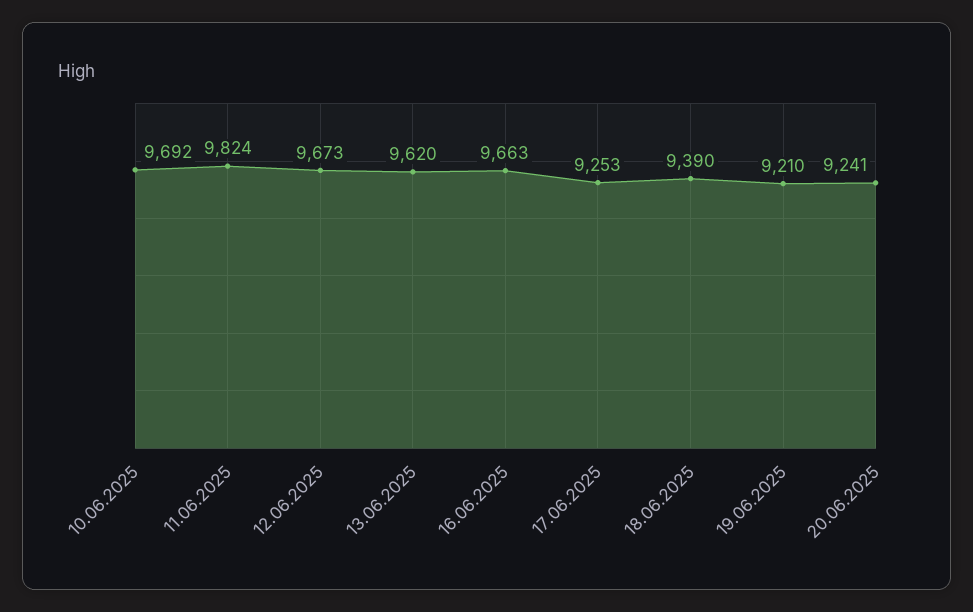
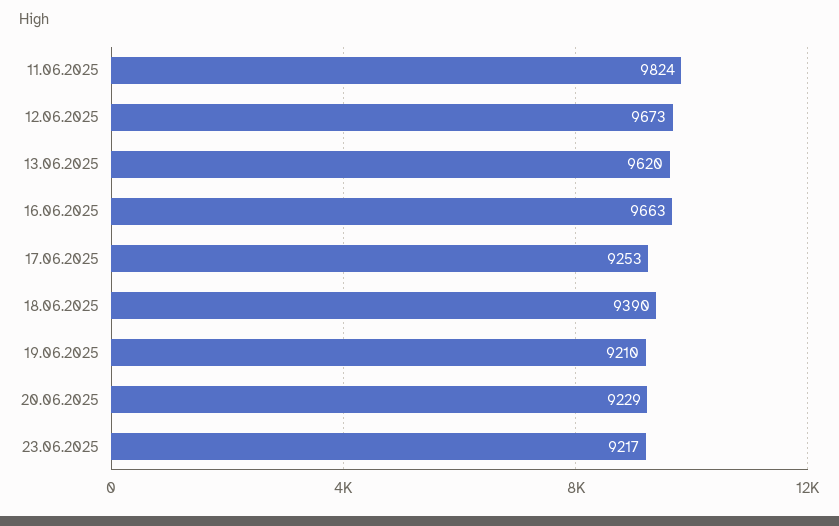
10.06.2025: 9692 -> none
20.06.2025: 9241 -> 9229
23.06.2025: none -> 9217

